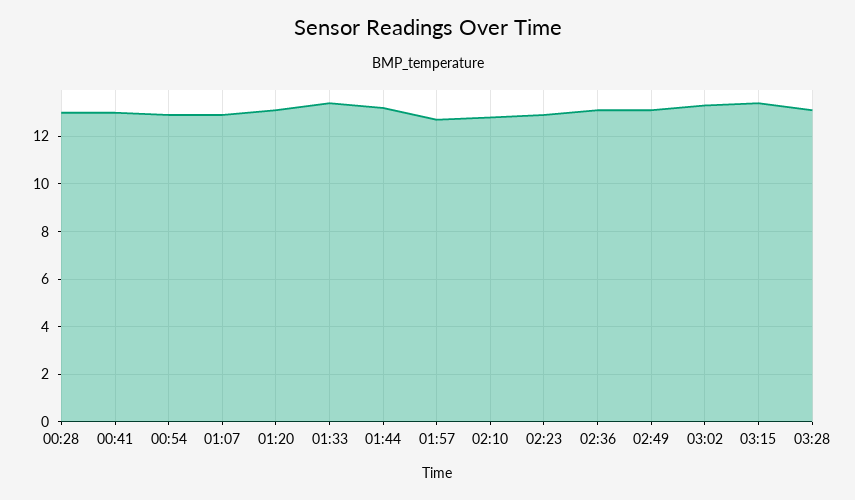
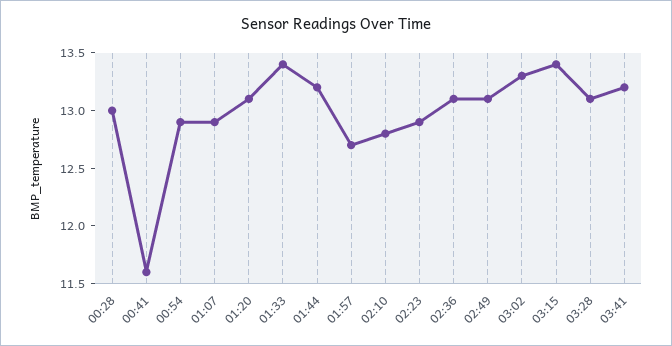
00:41: 13 -> 11.6
03:41: none -> 13.2

